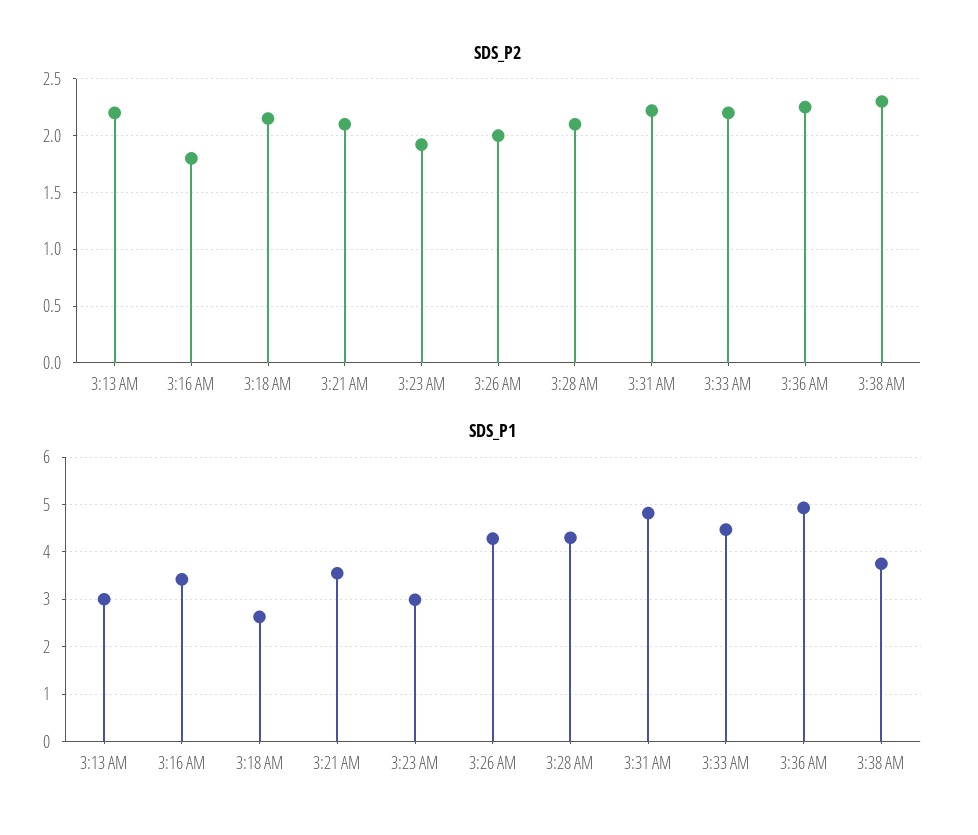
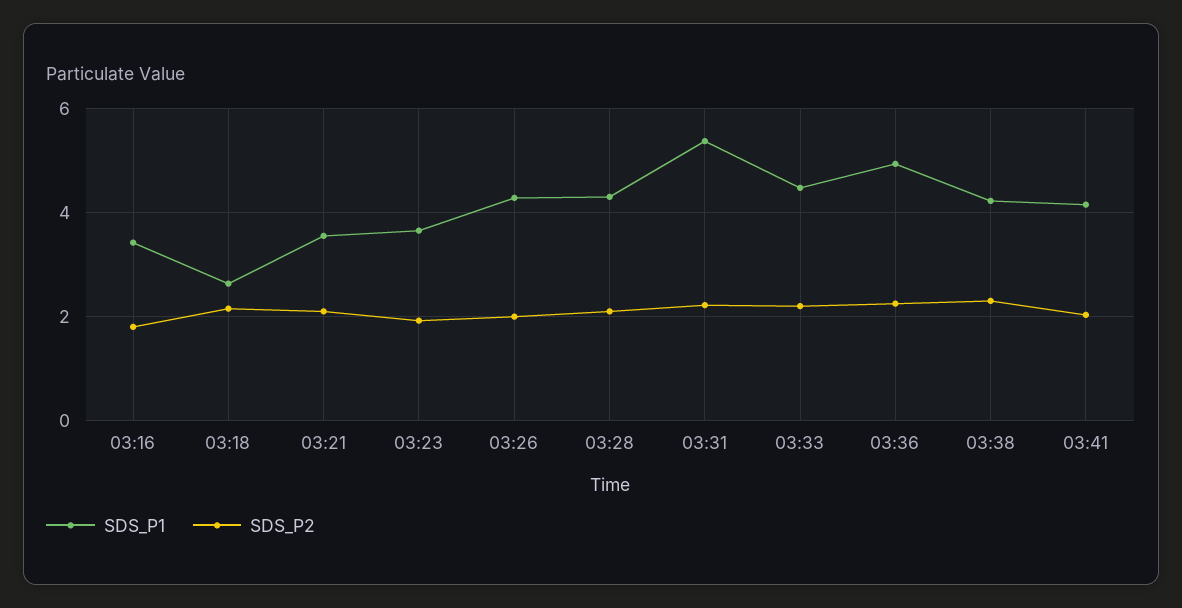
SDS_P2, 3:13 AM: 2.2 -> none
SDS_P1, 3:13 AM: 3 -> none
SDS_P1, 3:23 AM: 3 -> 3.6
SDS_P1, 3:31 AM: 4.8 -> 5.4
SDS_P1, 3:38 AM: 3.8 -> 4.2
SDS_P1, 03:41: none -> 4.2
SDS_P2, 03:41: none -> 2

